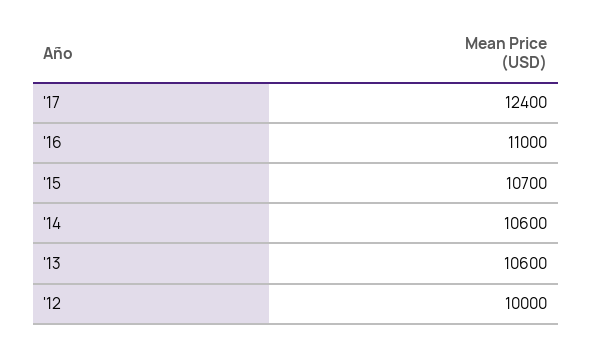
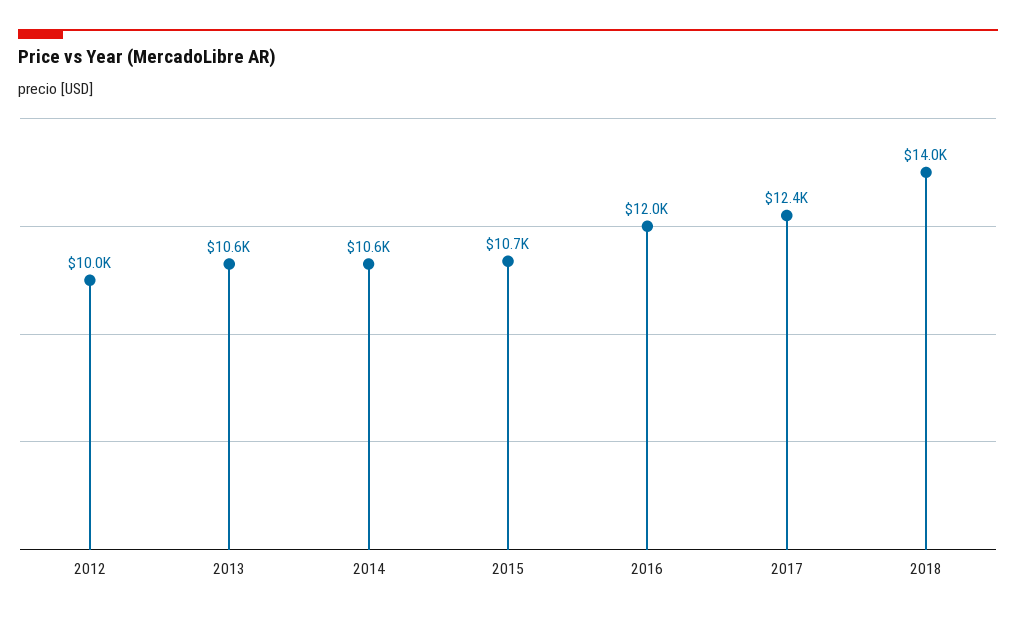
'16: 11000 -> 12000
2018: none -> 14000

